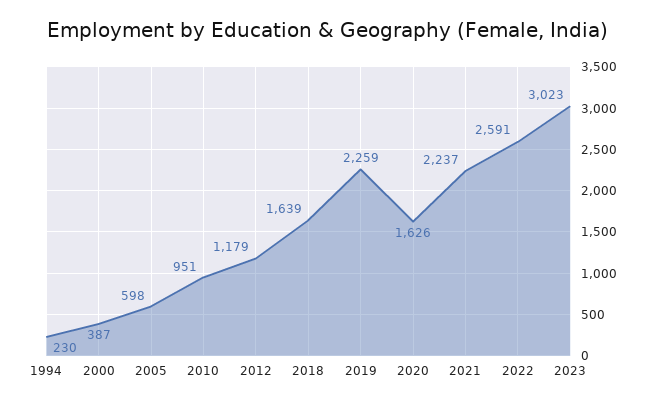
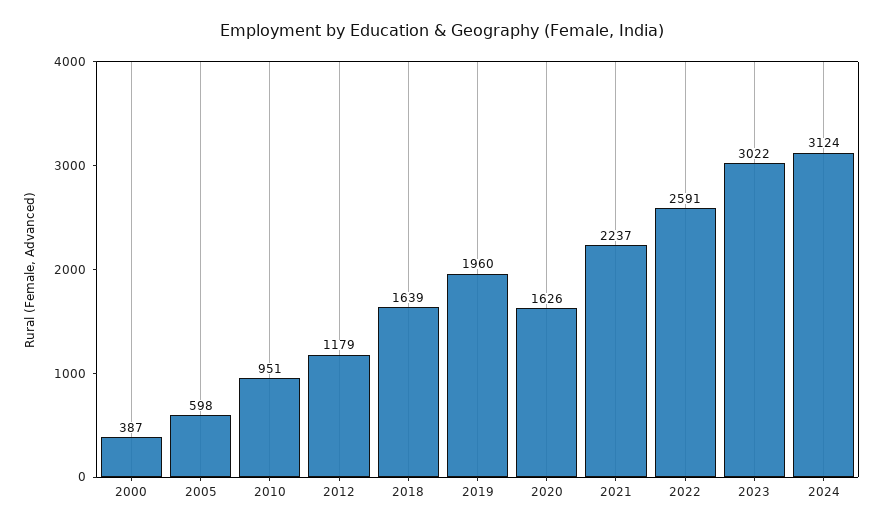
1994: 230 -> none
2019: 2259 -> 1960
2023: 3023 -> 3022
2024: none -> 3124

